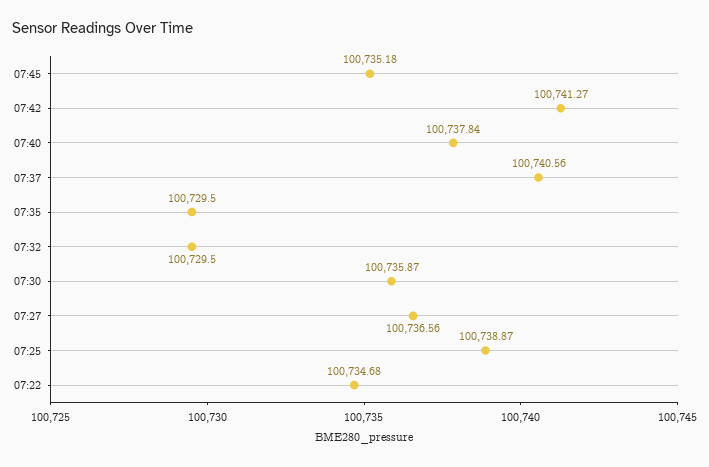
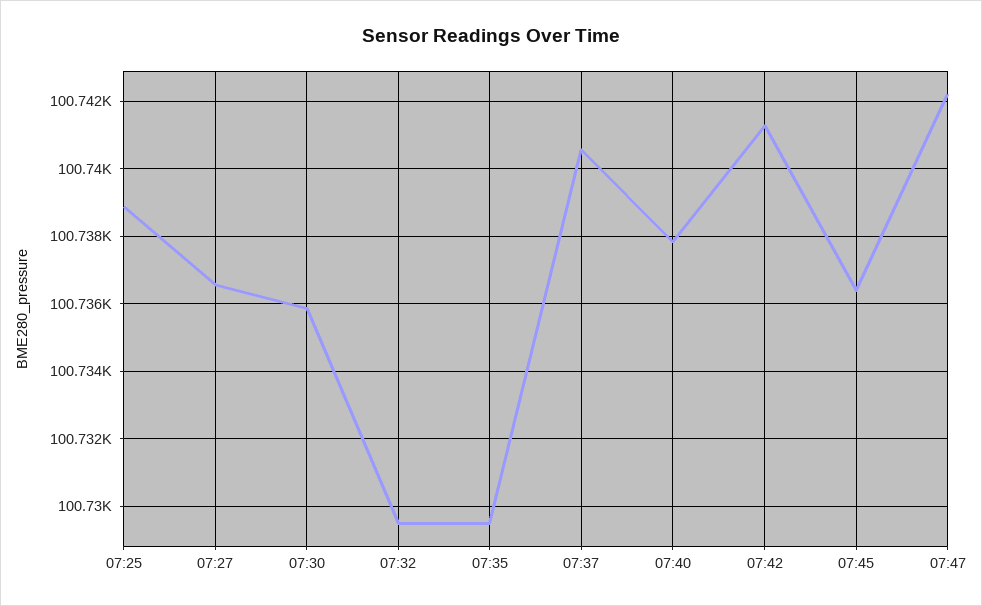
07:45: 100735.18 -> 100736.4
07:22: 100734.68 -> none
07:47: none -> 100742.2

